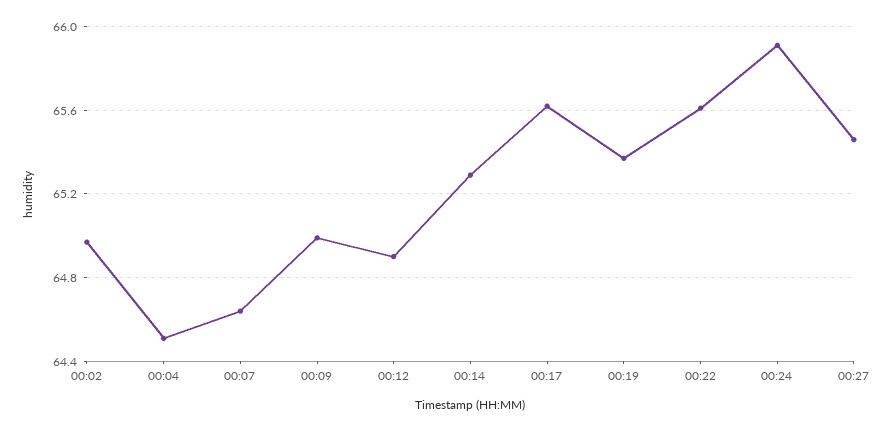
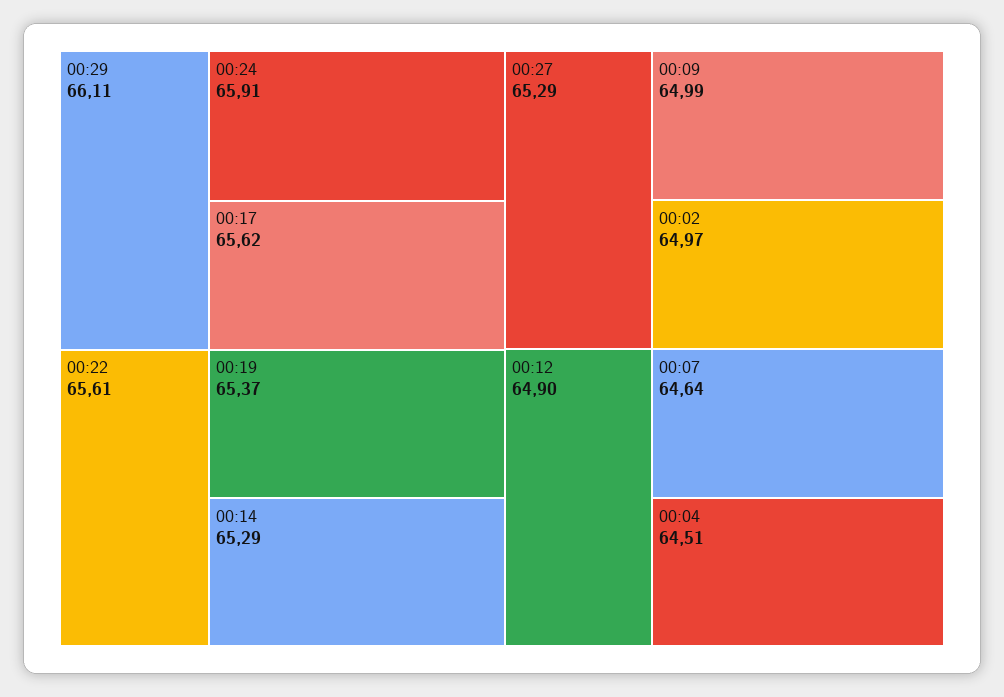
00:27: 65.45 -> 65.29
00:29: none -> 66.11

